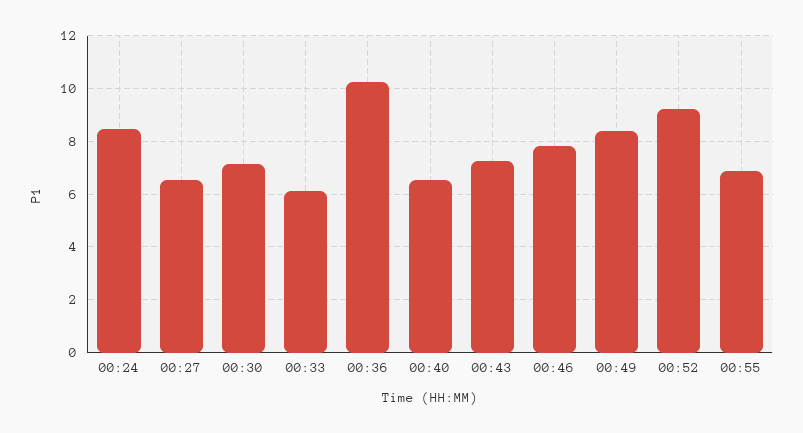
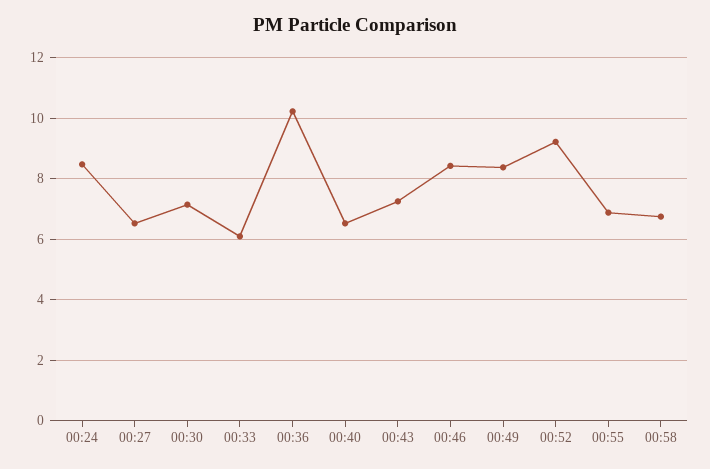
00:46: 7.75 -> 8.4
00:58: none -> 6.8

